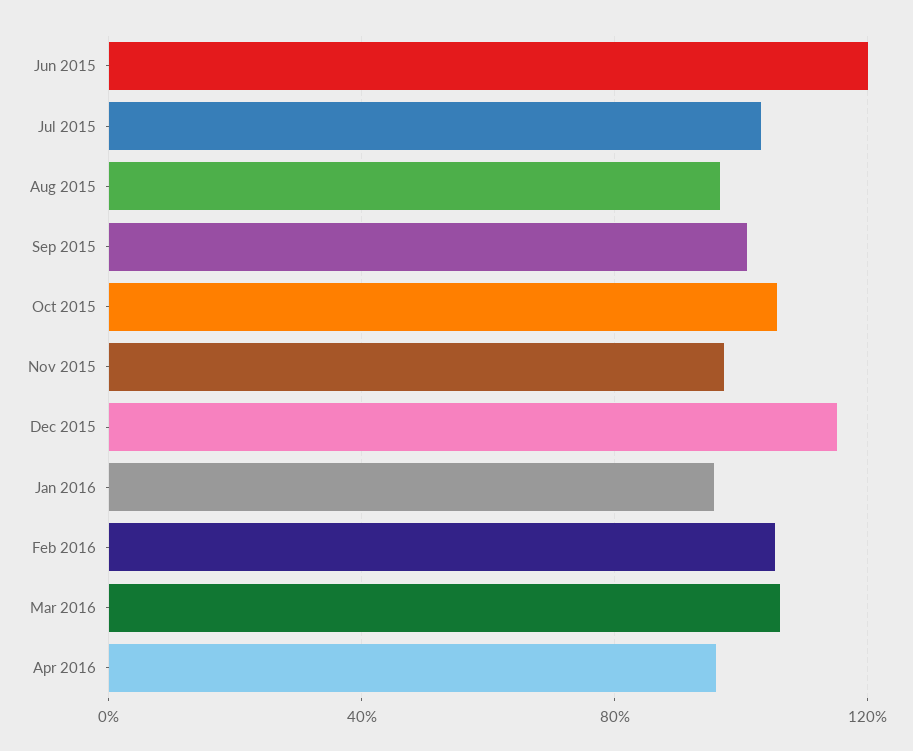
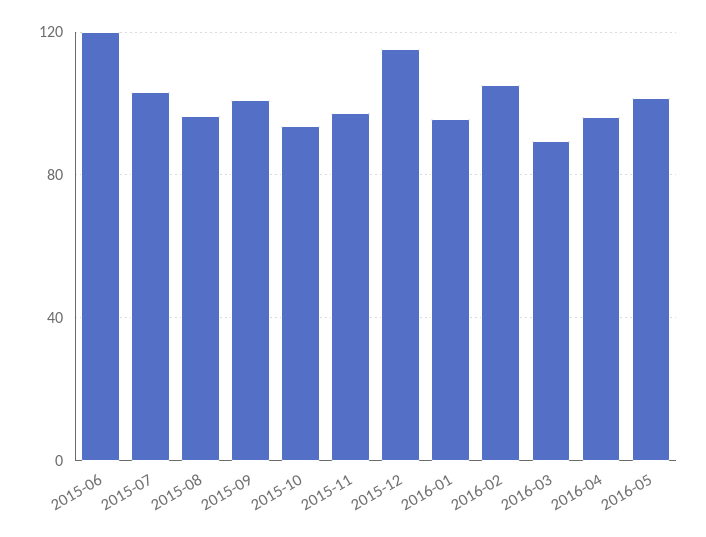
Oct 2015: 105 -> 95
Mar 2016: 105 -> 90
2016-05: none -> 100

